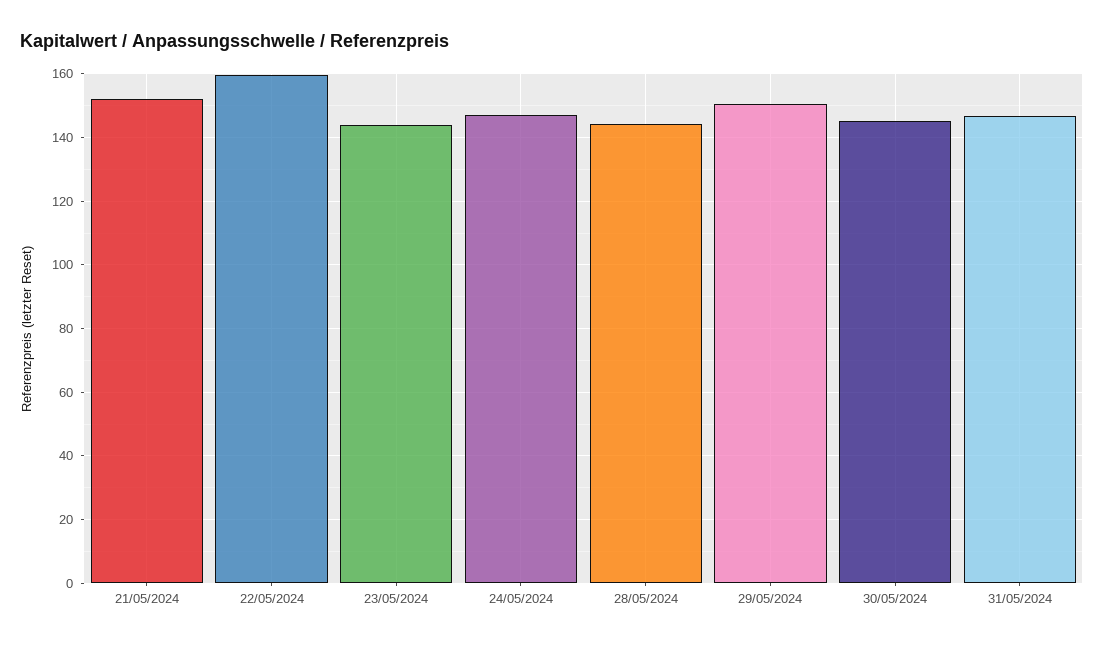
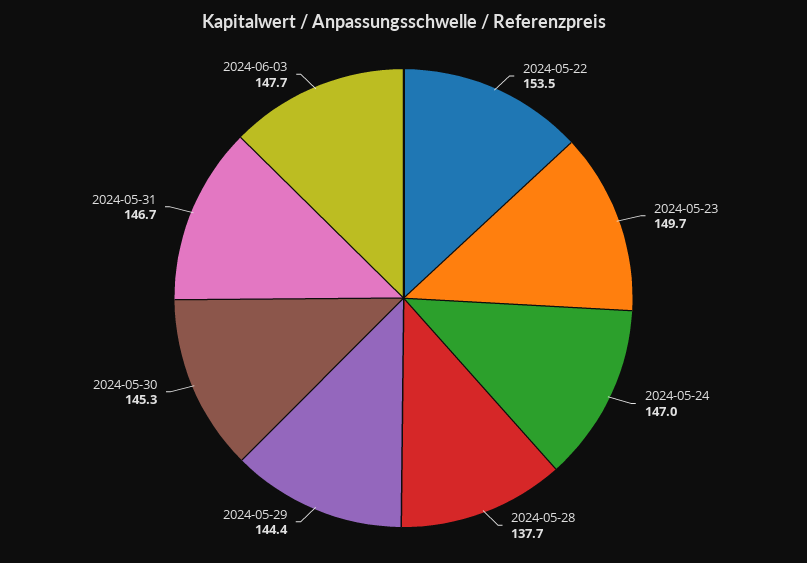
21/05/2024: 152 -> none
22/05/2024: 160 -> 153.5
23/05/2024: 144 -> 149.7
28/05/2024: 144 -> 137.7
29/05/2024: 150 -> 144.4
2024-06-03: none -> 147.7

